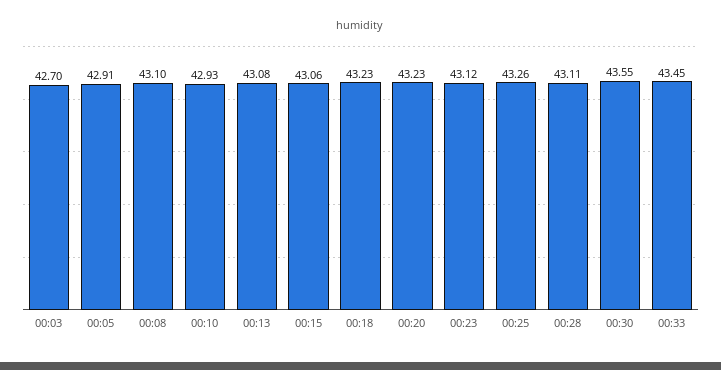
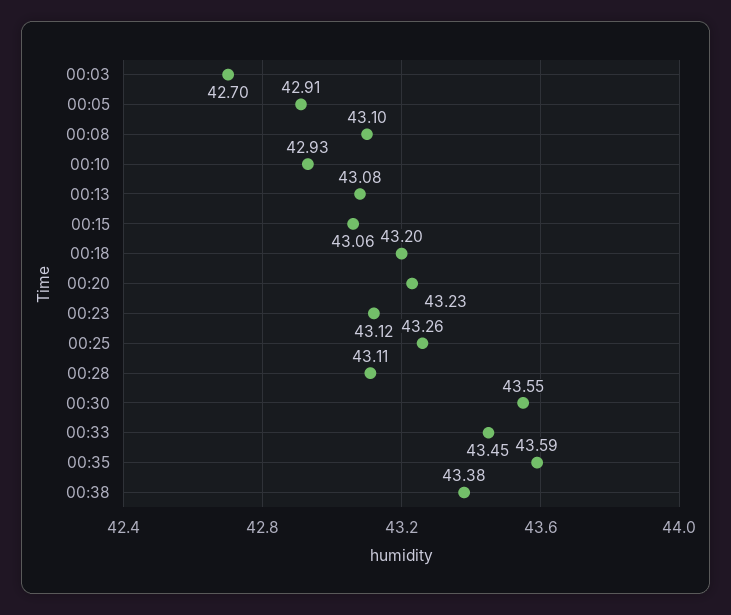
00:18: 43.23 -> 43.2
00:35: none -> 43.59
00:38: none -> 43.38

